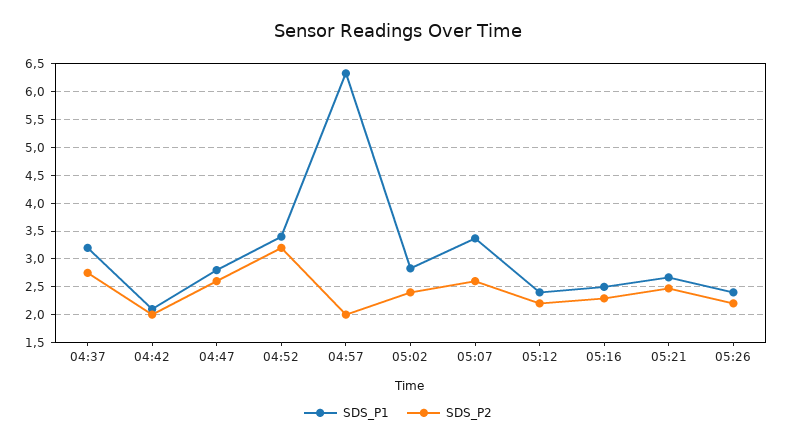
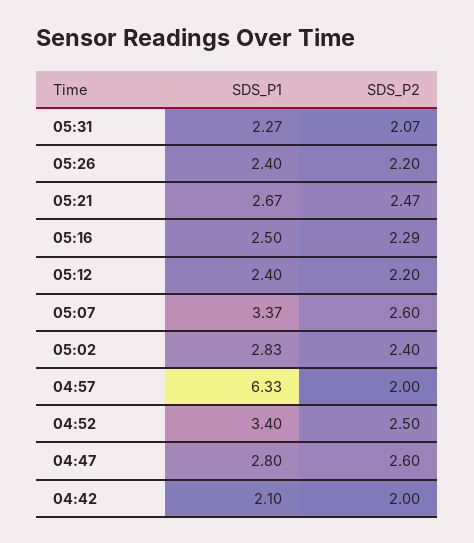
SDS_P1, 04:37: 3.25 -> none
SDS_P2, 04:37: 2.75 -> none
SDS_P2, 04:52: 3.25 -> 2.5
SDS_P1, 05:31: none -> 2.27
SDS_P2, 05:31: none -> 2.07

